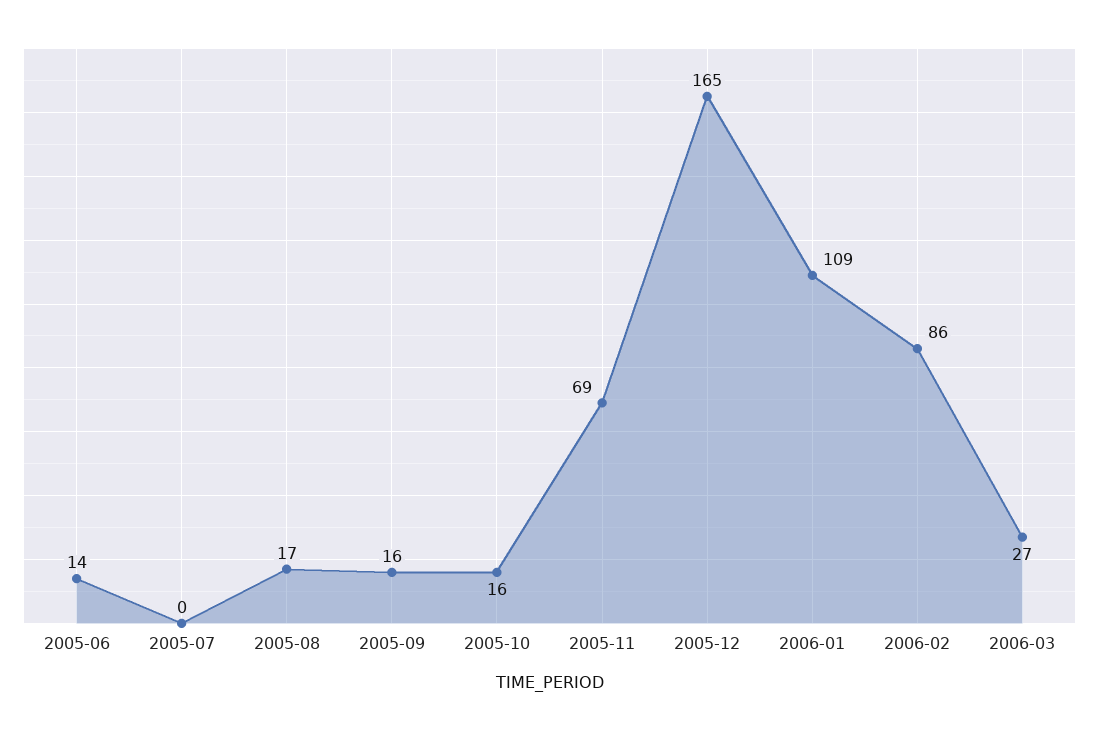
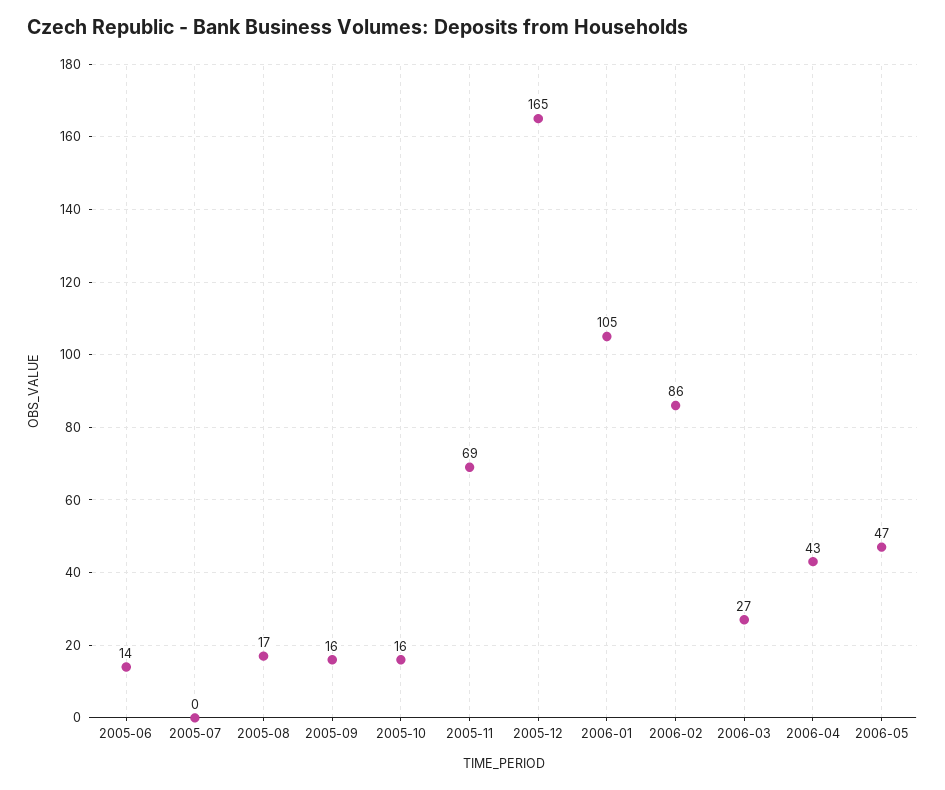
2006-01: 109 -> 105
2006-04: none -> 43
2006-05: none -> 47

